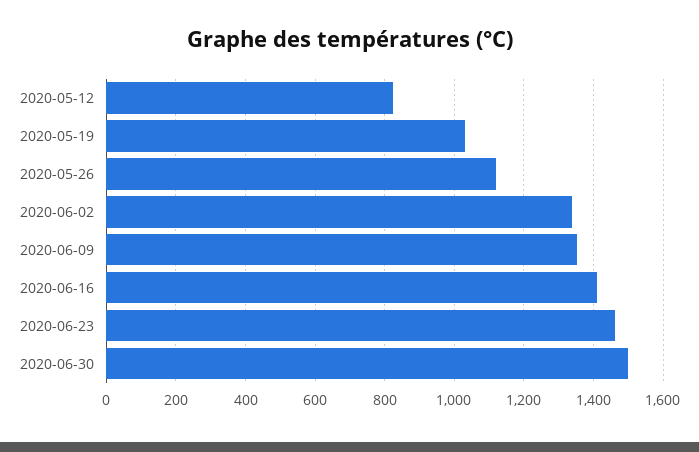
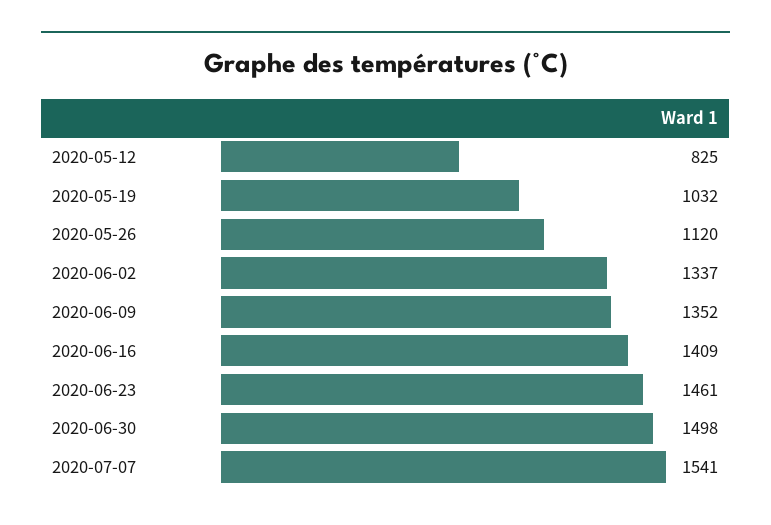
2020-07-07: none -> 1541

